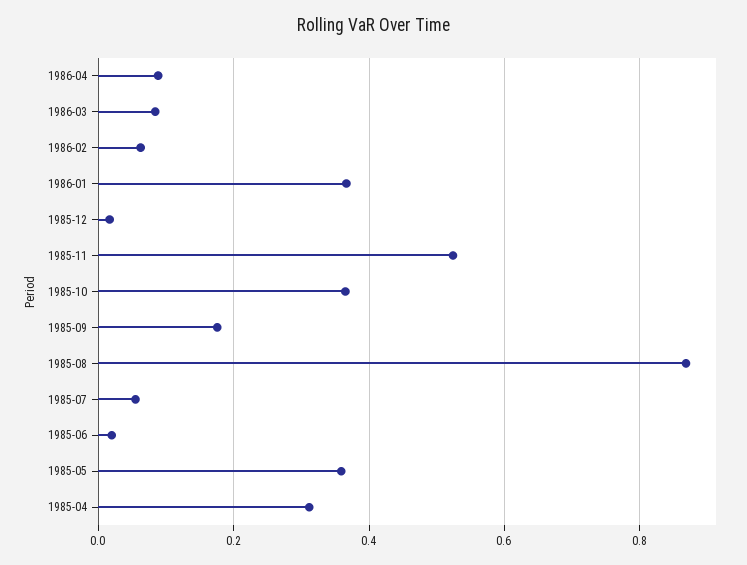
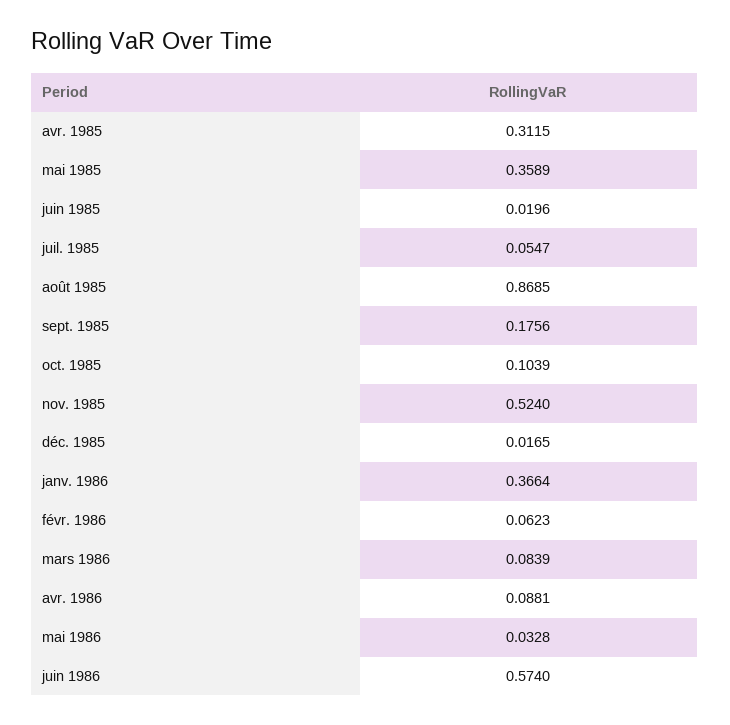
1985-10: 0.36 -> 0.1039
mai 1986: none -> 0.0328
juin 1986: none -> 0.574

